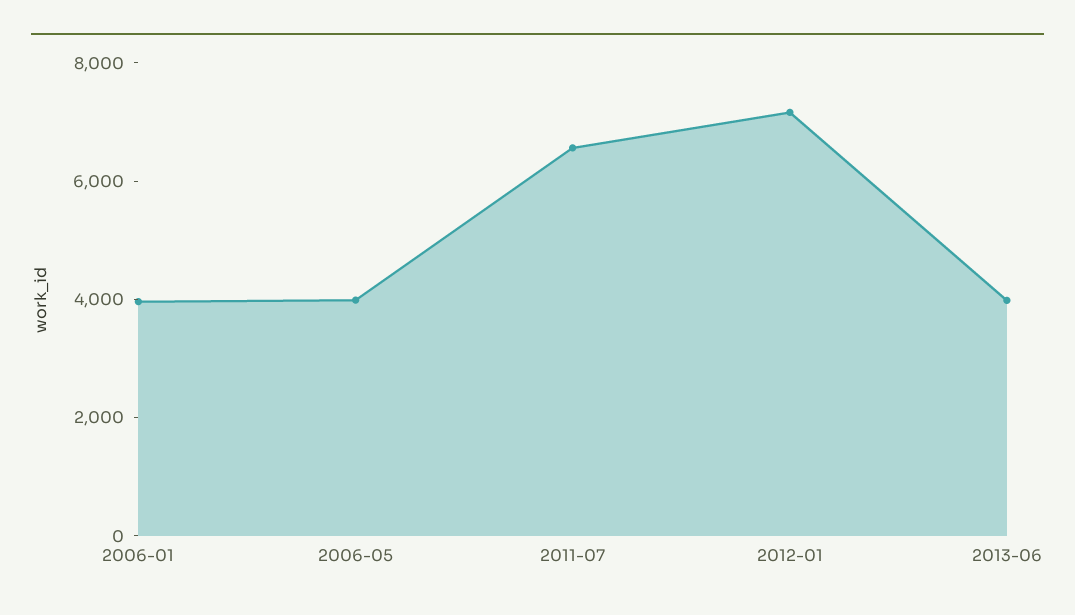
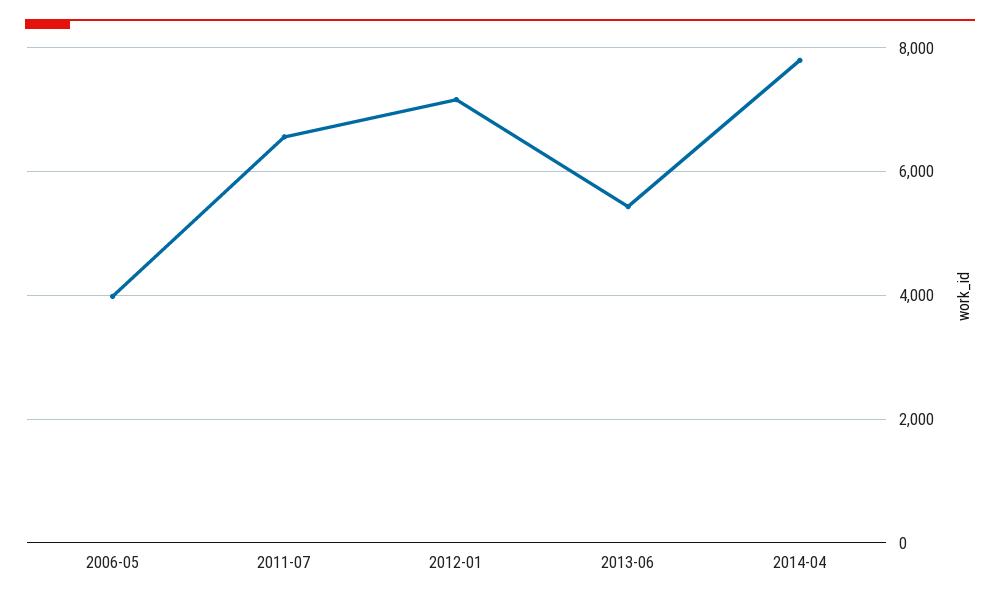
2006-01: 4000 -> none
2013-06: 4000 -> 5400
2014-04: none -> 7800

